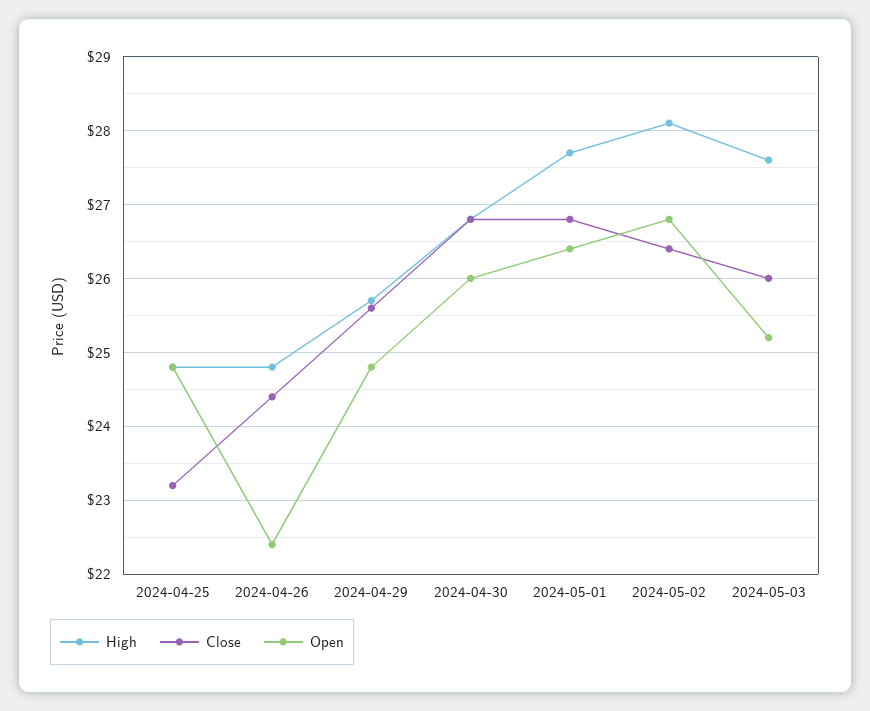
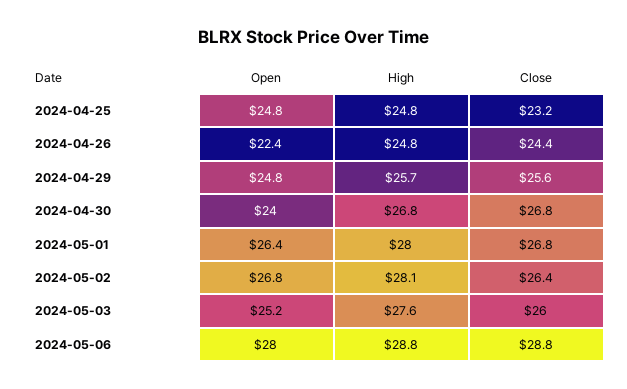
Open, 2024-04-30: 26 -> 24
High, 2024-05-01: 27.7 -> 28
Open, 2024-05-06: none -> 28
High, 2024-05-06: none -> 28.8
Close, 2024-05-06: none -> 28.8

